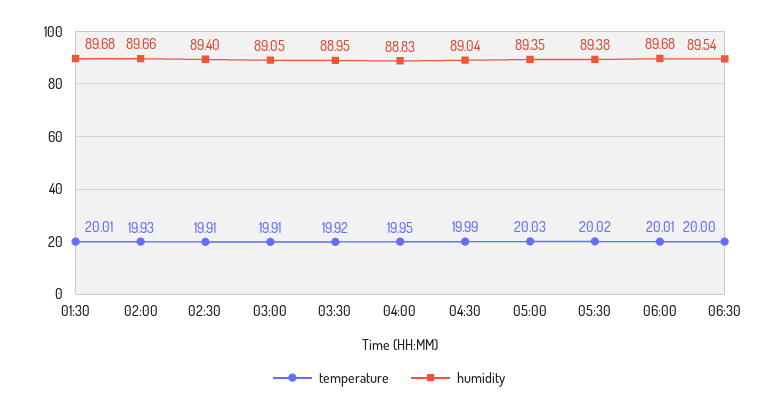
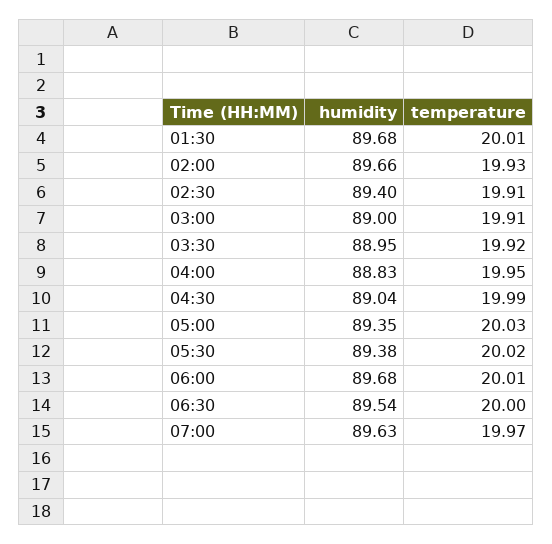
humidity, 03:00: 89.05 -> 89
humidity, 07:00: none -> 89.63
temperature, 07:00: none -> 19.97

